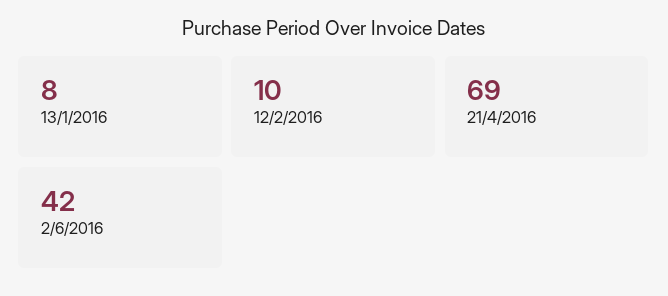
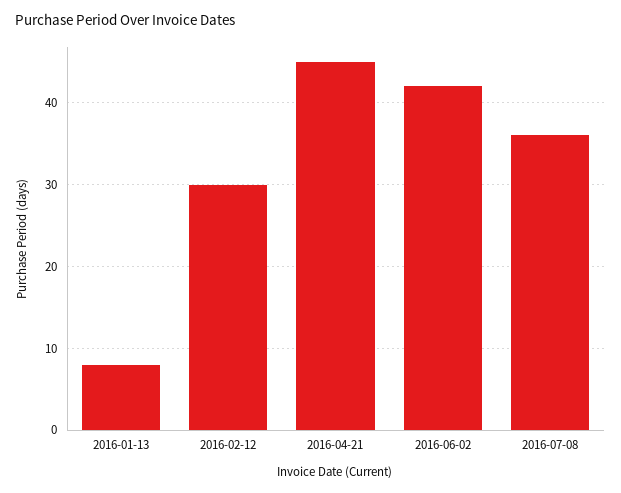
12/2/2016: 10 -> 30
21/4/2016: 69 -> 45
2016-07-08: none -> 36

